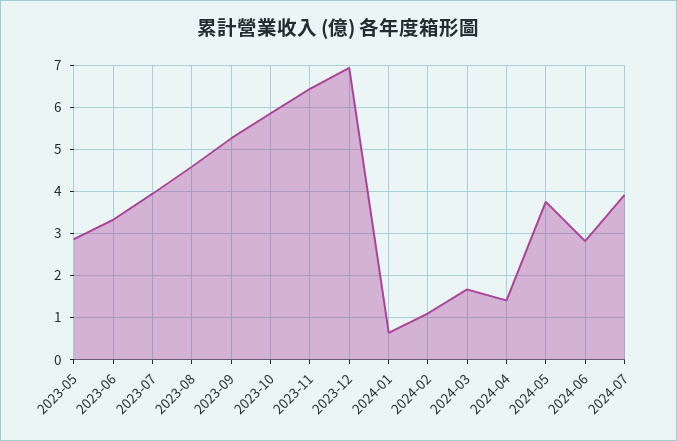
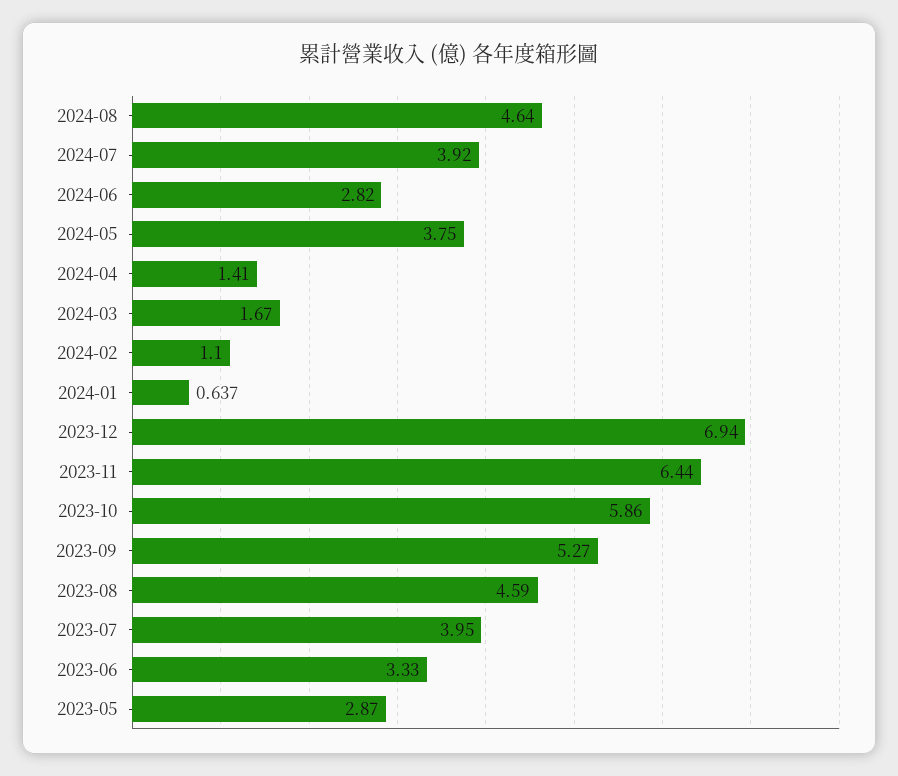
2024-08: none -> 4.64

